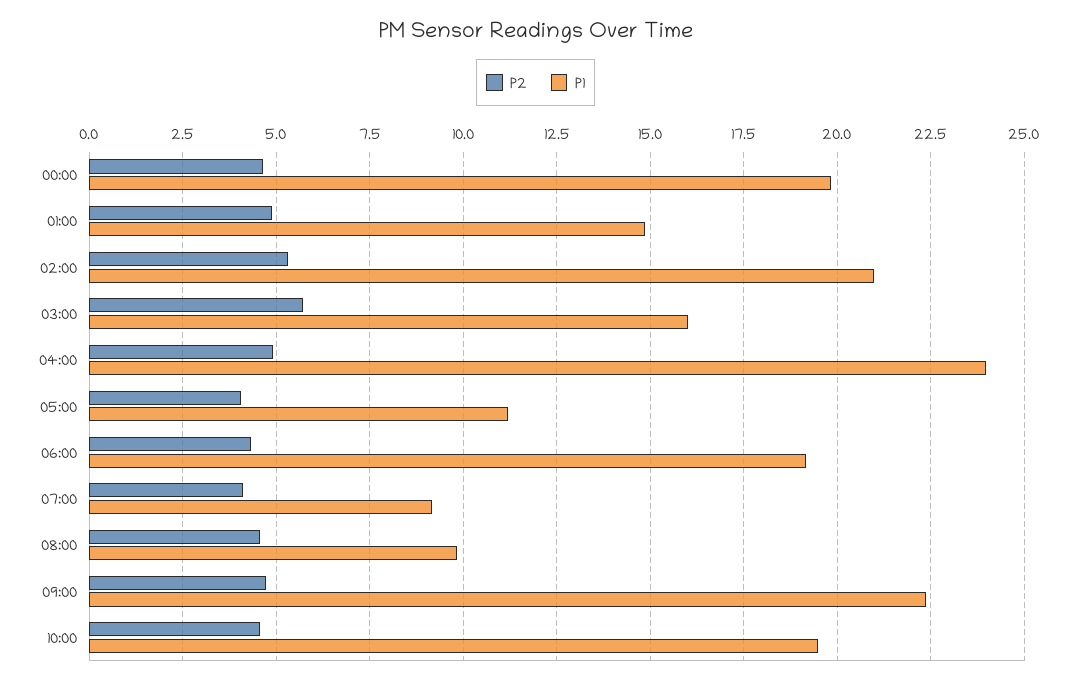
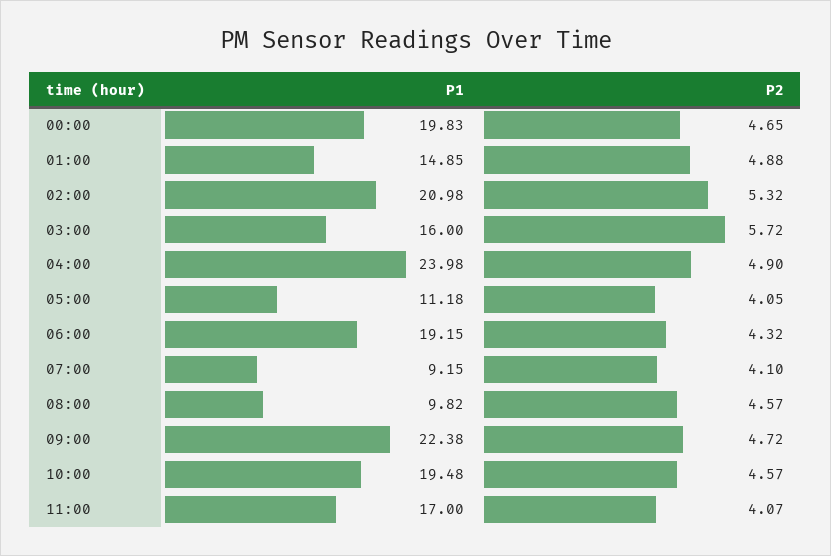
P1, 11:00: none -> 17
P2, 11:00: none -> 4.07

